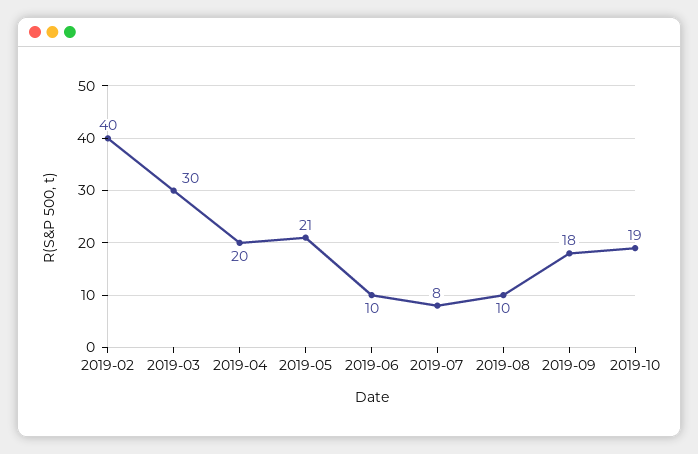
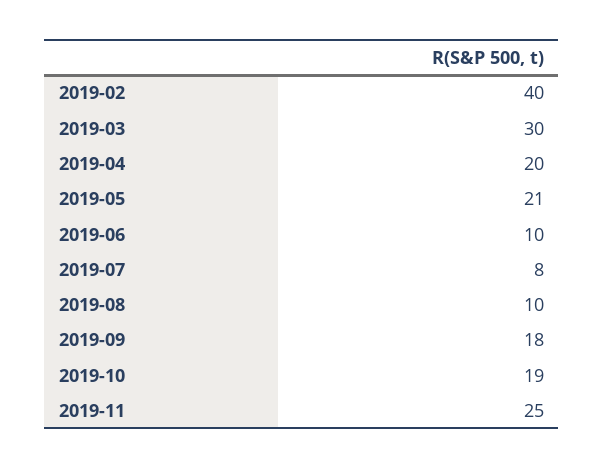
2019-11: none -> 25

